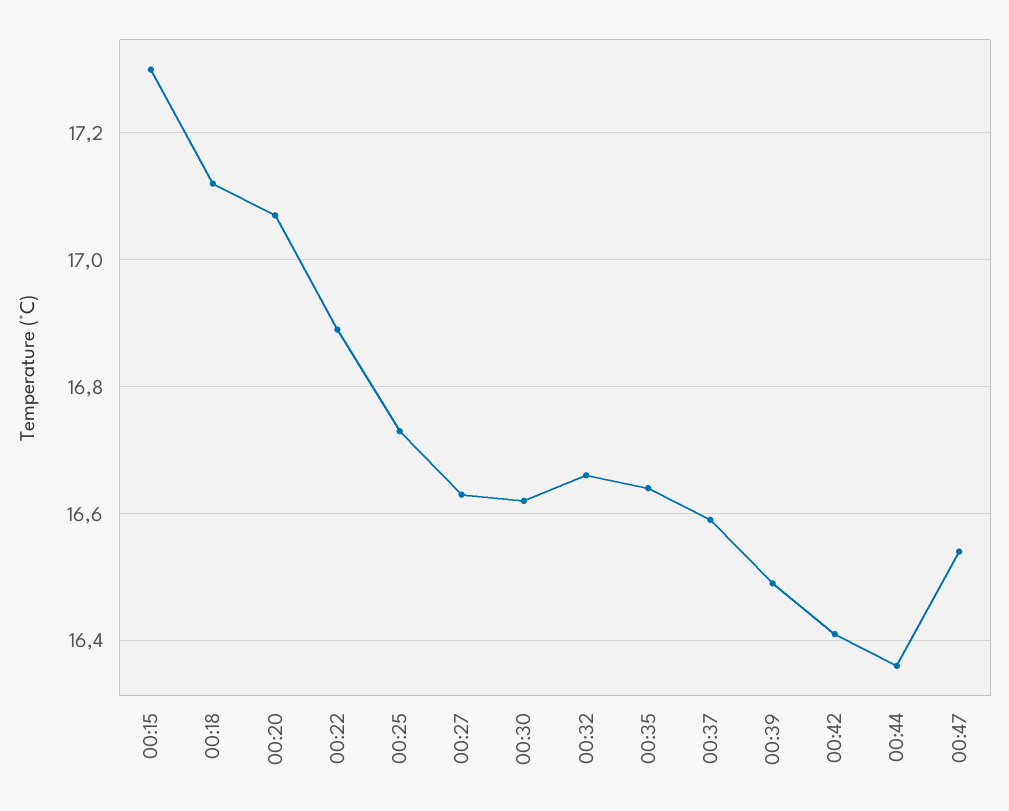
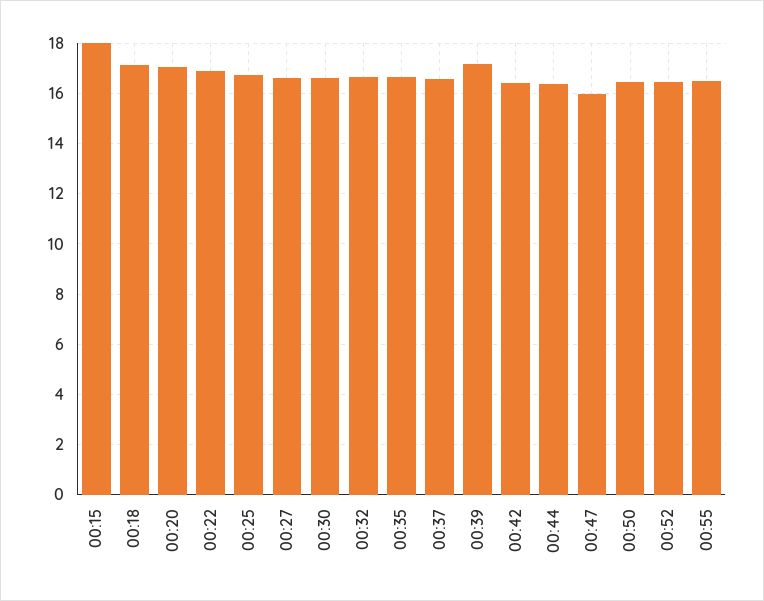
00:15: 17.3 -> 18
00:39: 16.5 -> 17.25
00:47: 16.55 -> 16
00:50: none -> 16.5
00:52: none -> 16.5
00:55: none -> 16.5

